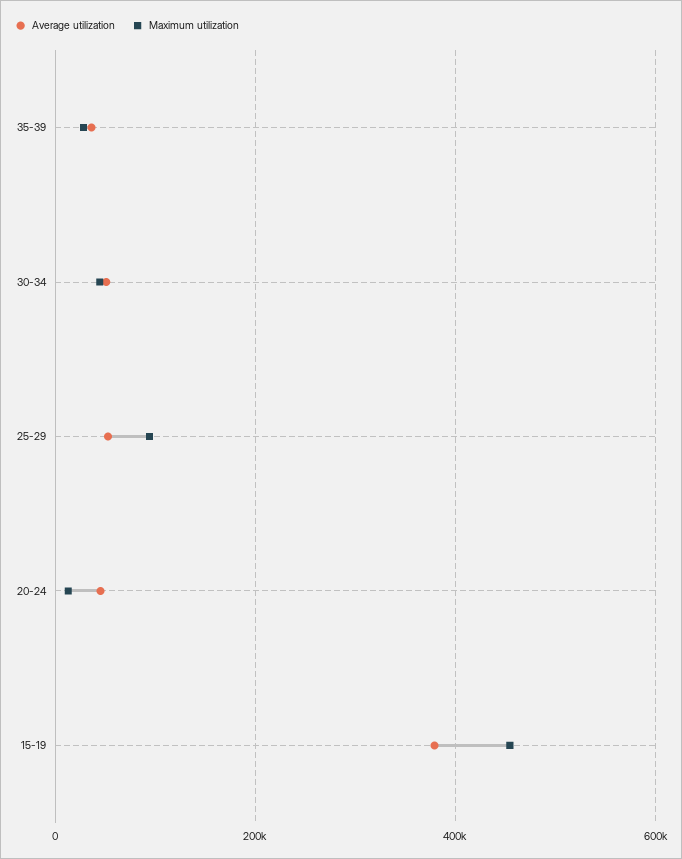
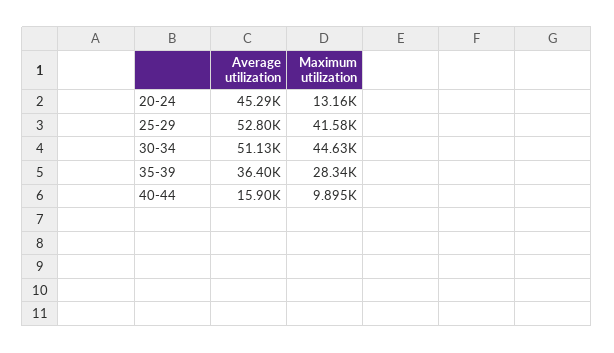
Maximum utilization, 25-29: 100000 -> 41580
Average utilization, 15-19: 380000 -> none
Maximum utilization, 15-19: 460000 -> none
Average utilization, 40-44: none -> 15900
Maximum utilization, 40-44: none -> 9895

